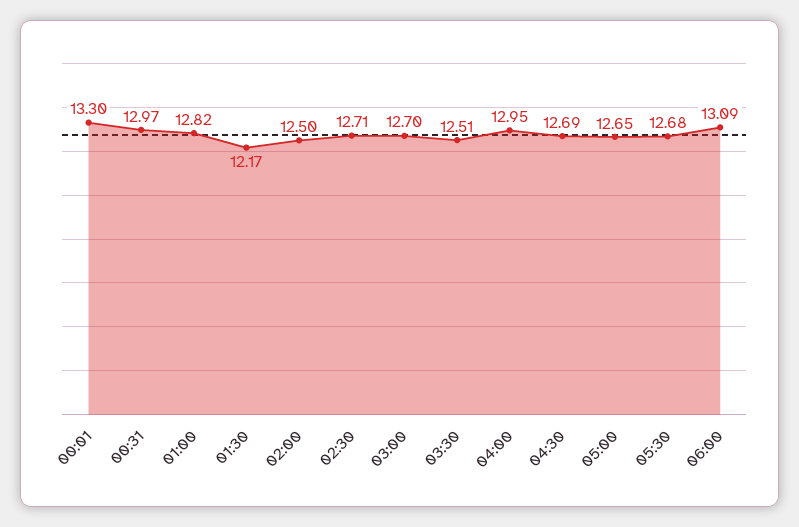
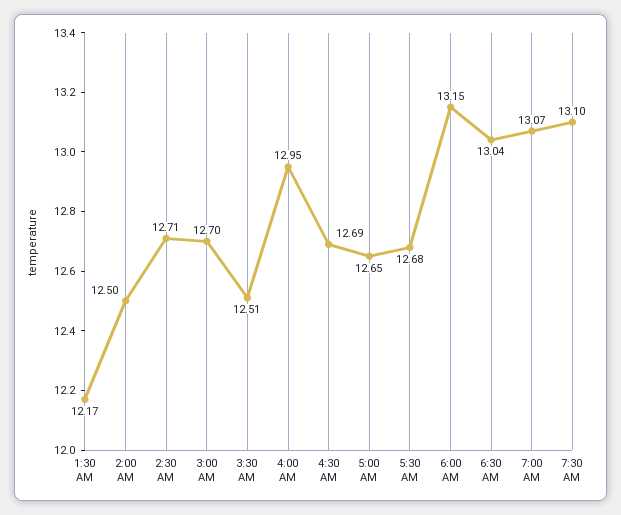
00:01: 13.3 -> none
00:31: 12.97 -> none
01:00: 12.82 -> none
06:00: 13.09 -> 13.15
6:30 AM: none -> 13.04
7:00 AM: none -> 13.07
7:30 AM: none -> 13.1

